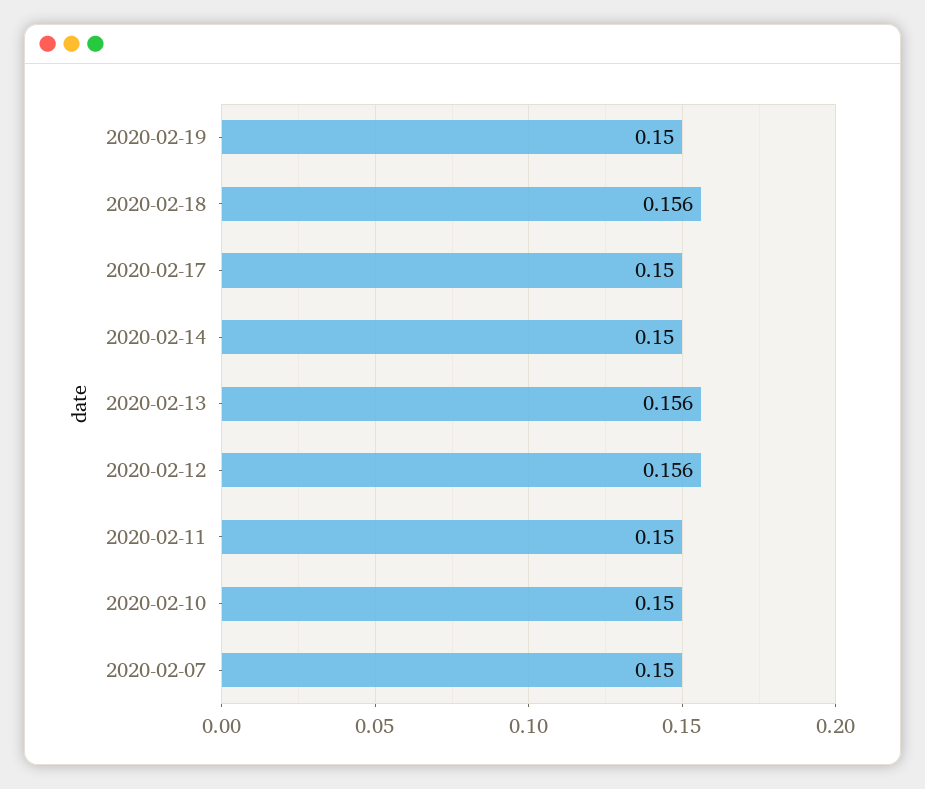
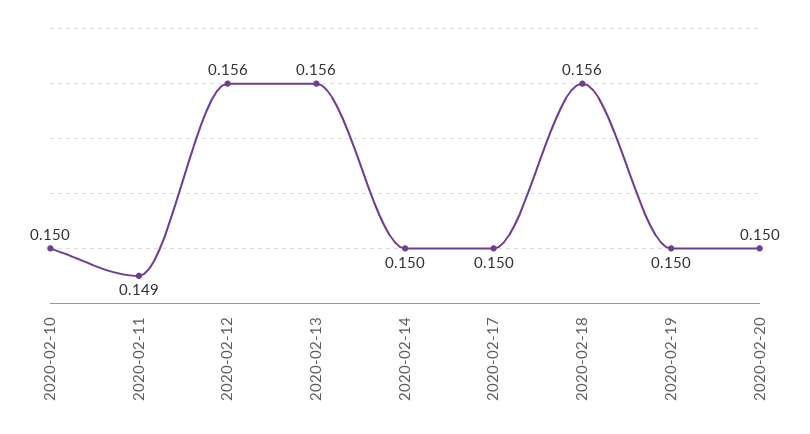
2020-02-11: 0.15 -> 0.149
2020-02-07: 0.15 -> none
2020-02-20: none -> 0.15

